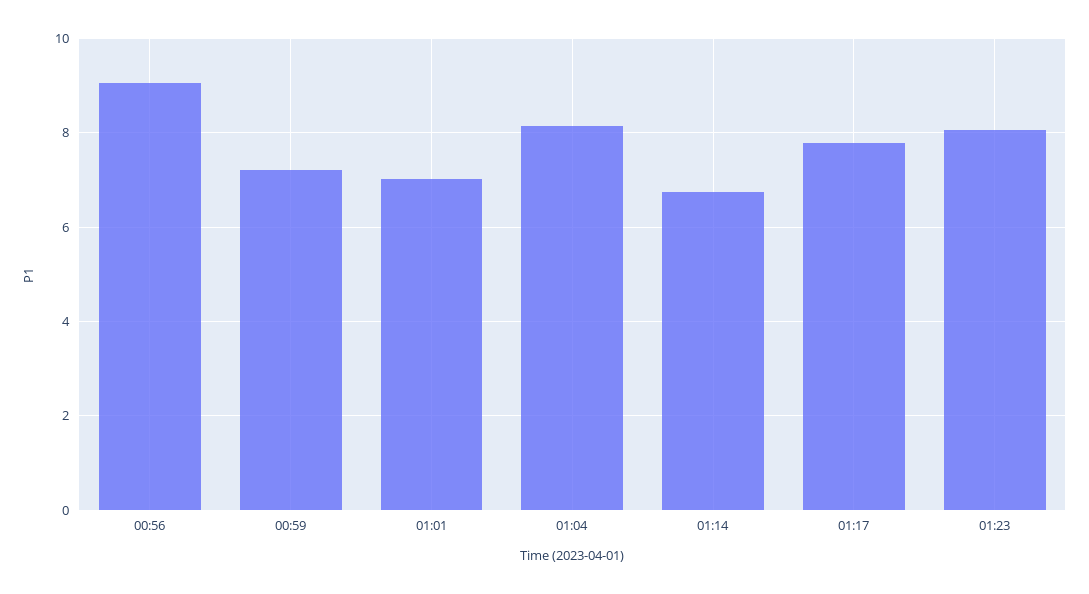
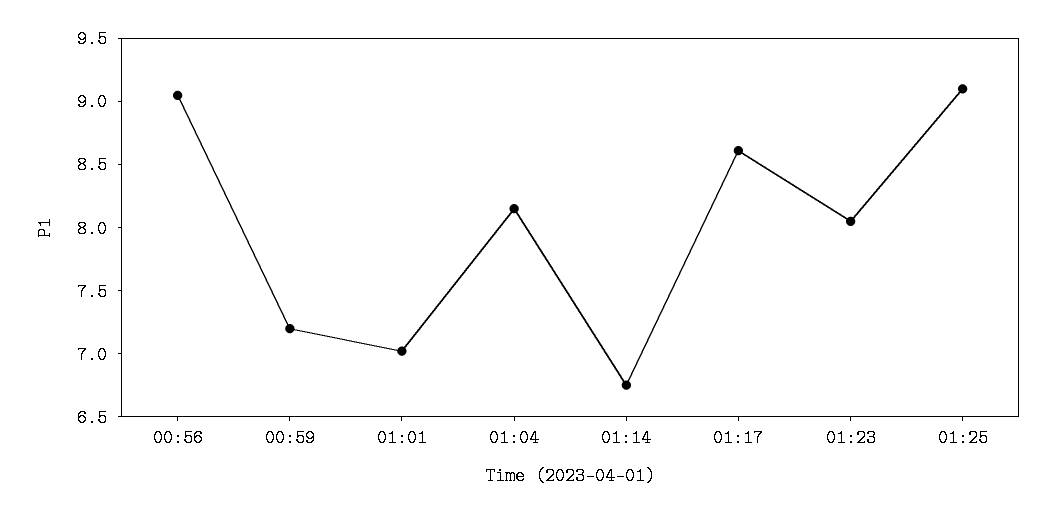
01:17: 7.8 -> 8.6
01:25: none -> 9.1

